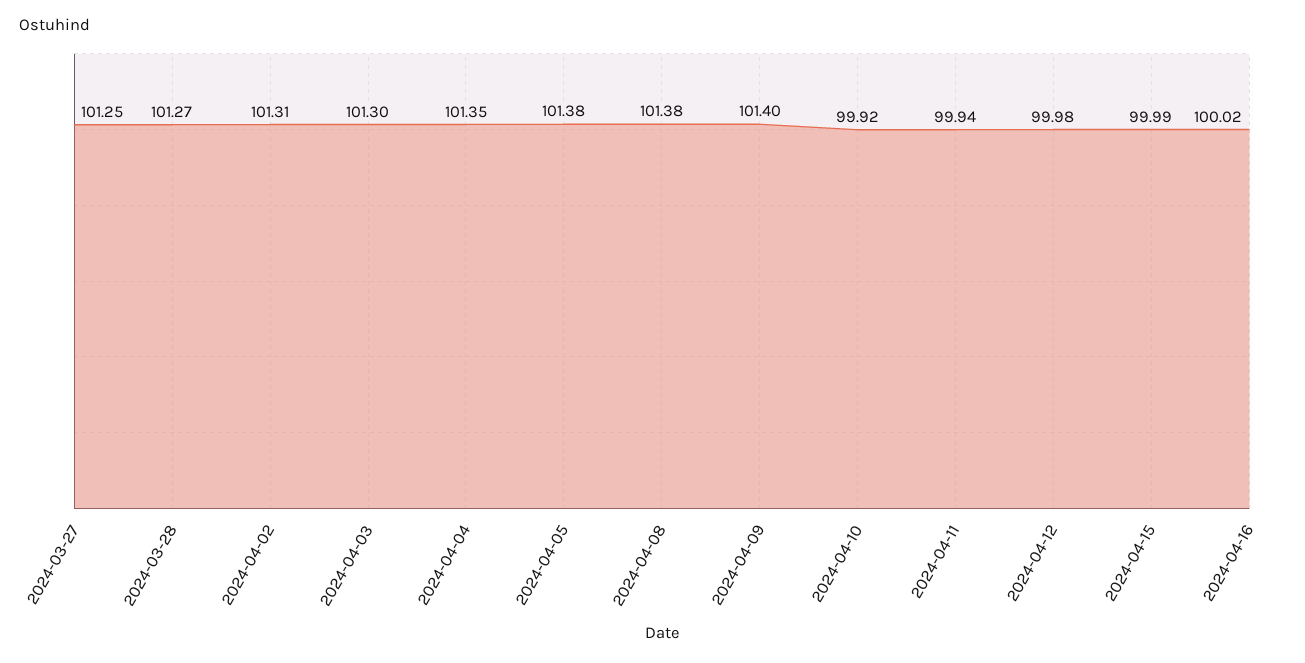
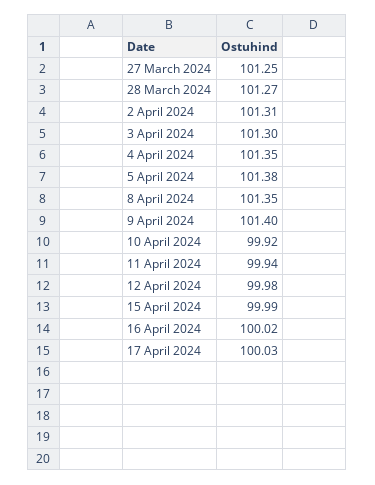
2024-04-08: 101.38 -> 101.35
17 April 2024: none -> 100.03

